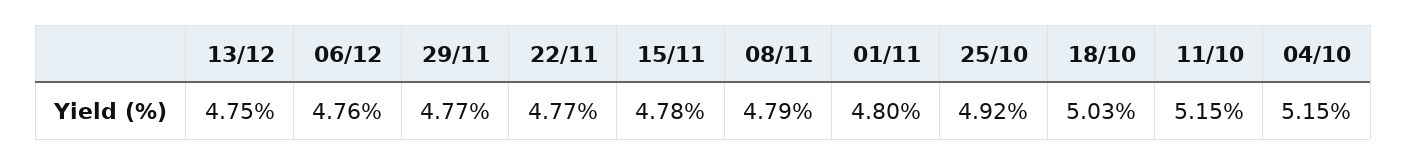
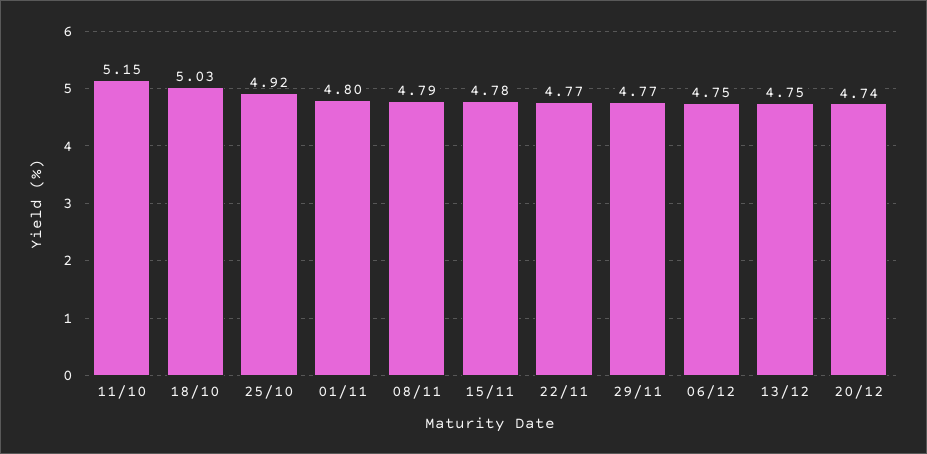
06/12: 4.76 -> 4.75
04/10: 5.15 -> none
20/12: none -> 4.74

